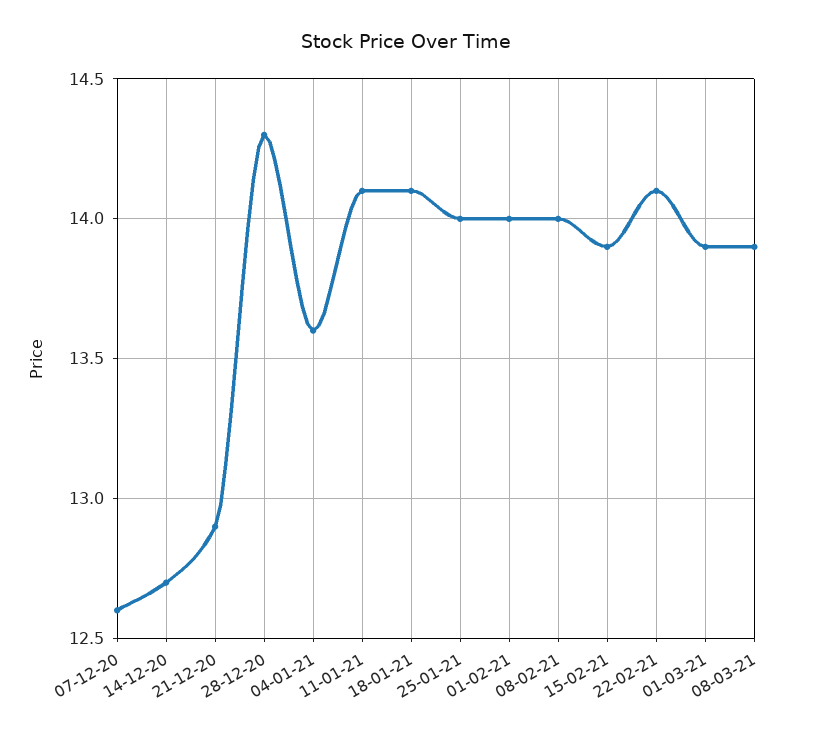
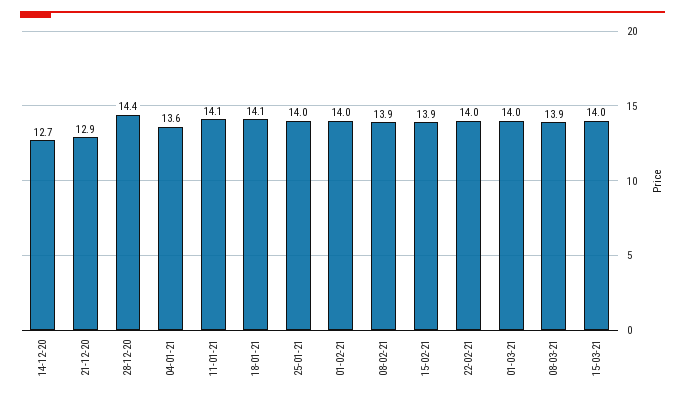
07-12-20: 12.6 -> none
28-12-20: 14.3 -> 14.4
08-02-21: 14 -> 13.9
22-02-21: 14.1 -> 14
01-03-21: 13.9 -> 14
15-03-21: none -> 14

